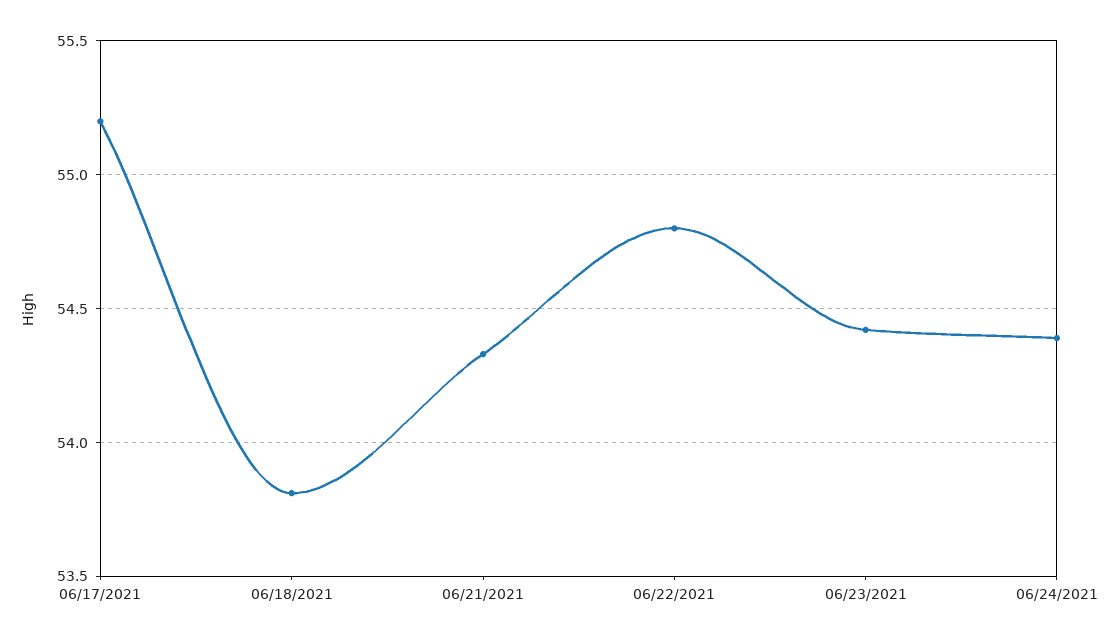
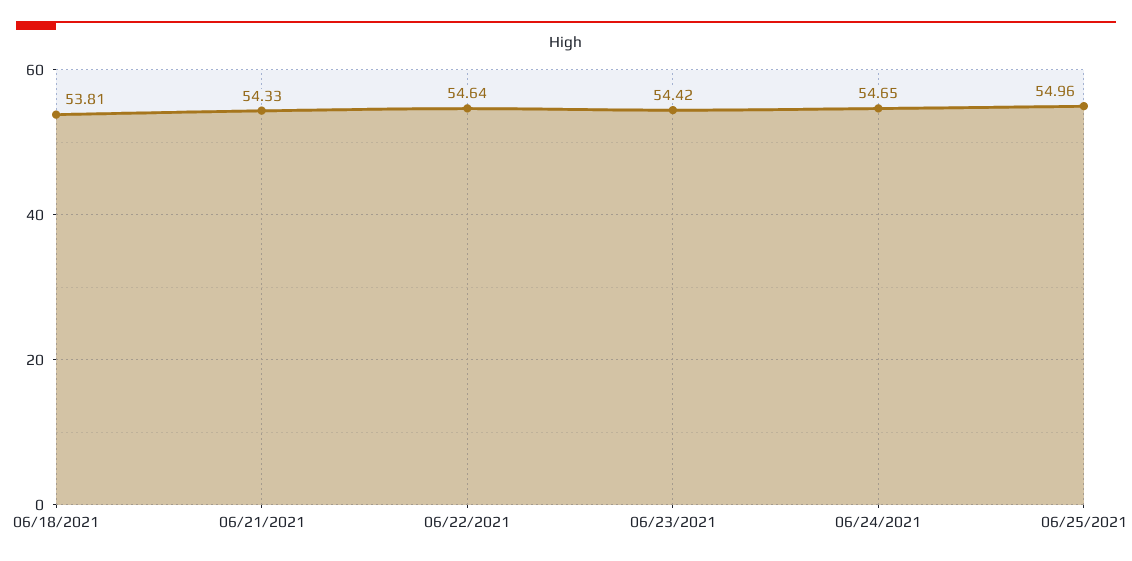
06/17/2021: 55.2 -> none
06/22/2021: 54.8 -> 54.64
06/24/2021: 54.4 -> 54.65
06/25/2021: none -> 54.96

